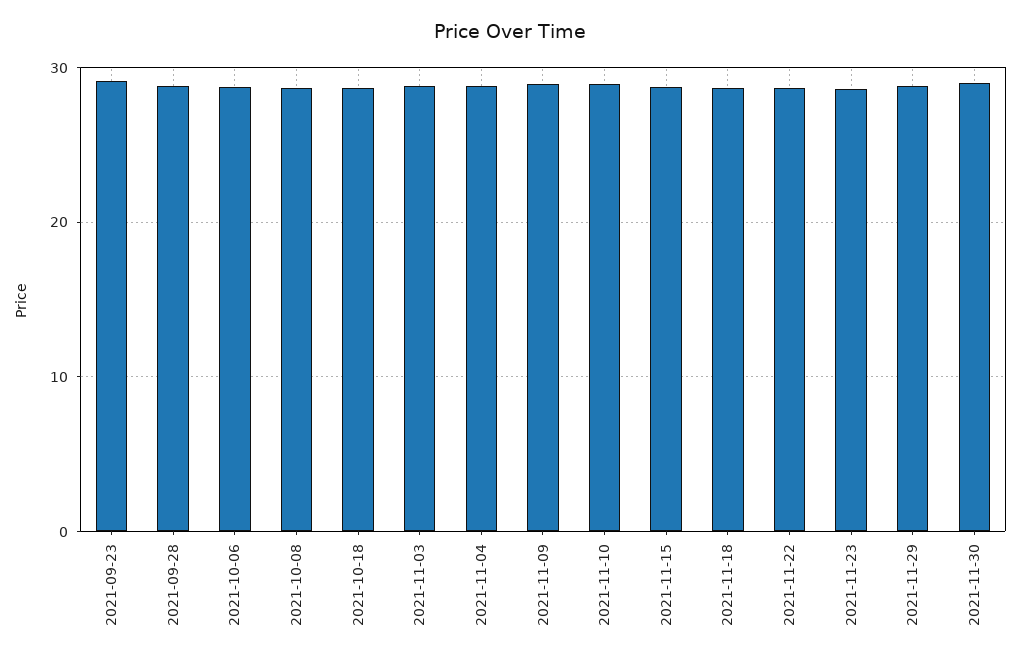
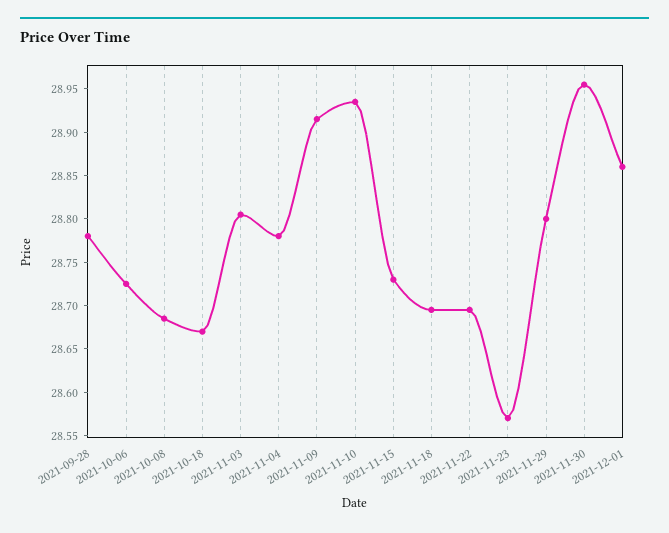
2021-09-23: 29 -> none
2021-12-01: none -> 28.86

